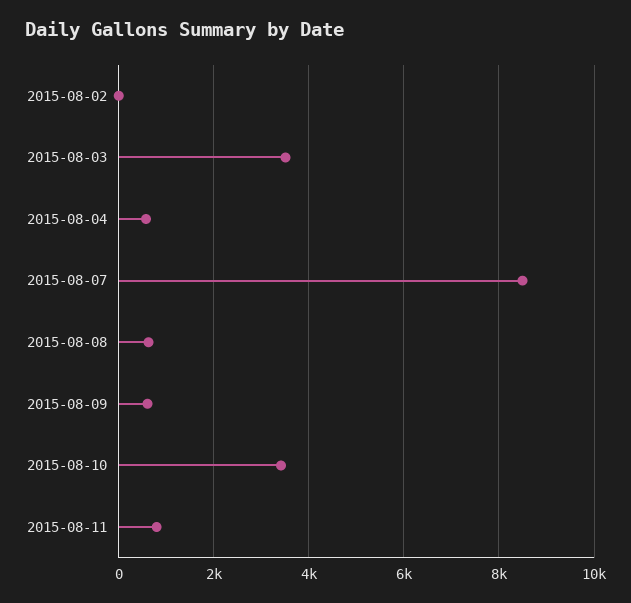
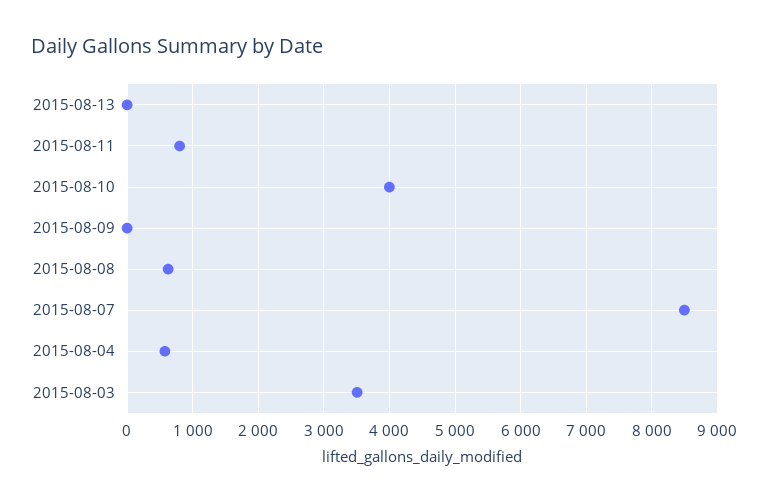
2015-08-02: 0 -> none
2015-08-09: 600 -> 0
2015-08-10: 3400 -> 4000
2015-08-13: none -> 0

